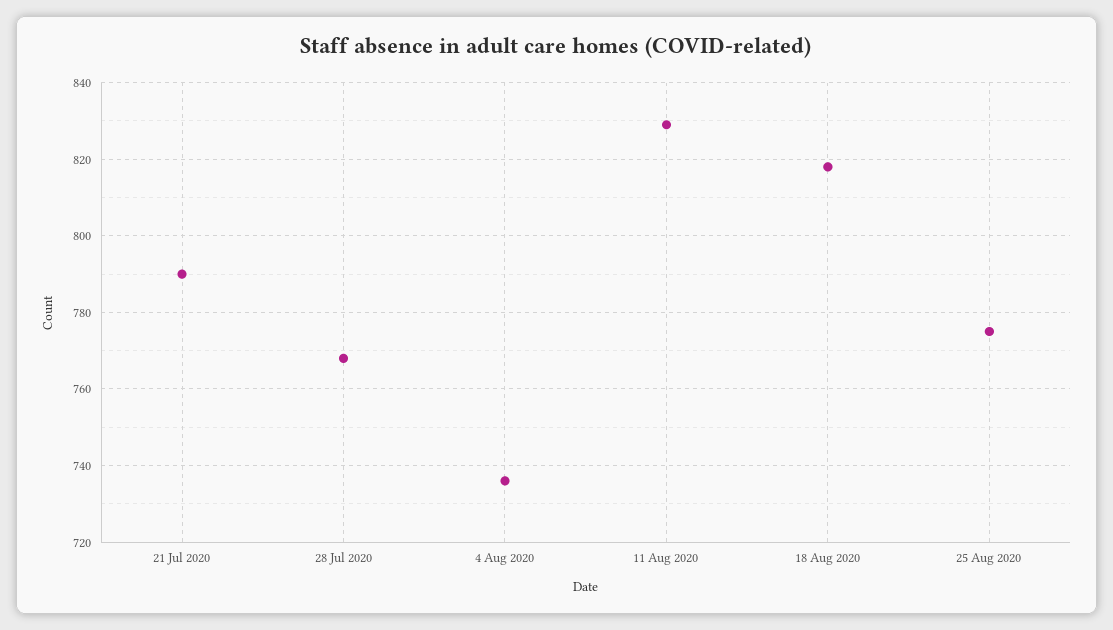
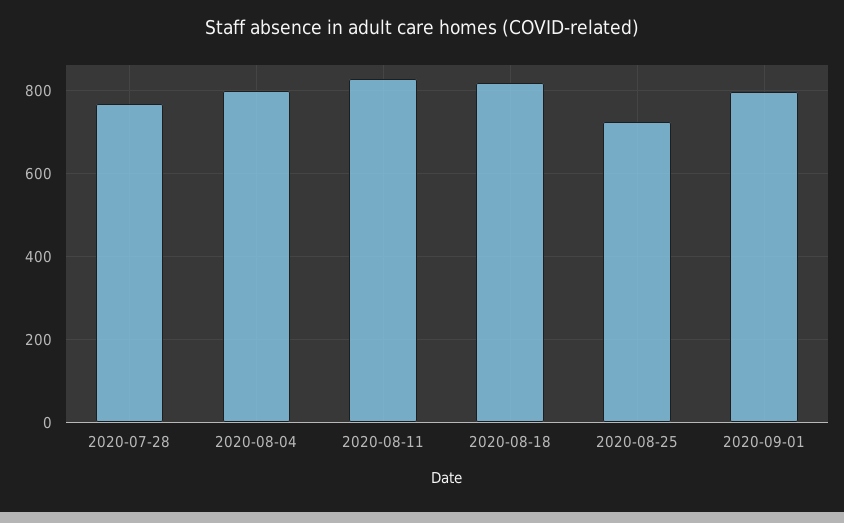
21 Jul 2020: 790 -> none
4 Aug 2020: 735 -> 800
25 Aug 2020: 775 -> 720
2020-09-01: none -> 800

